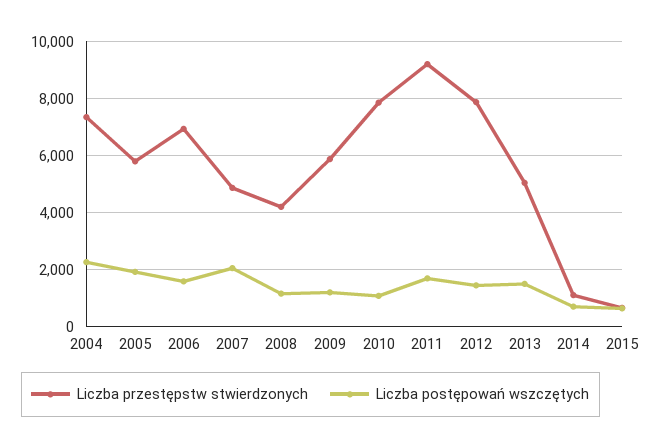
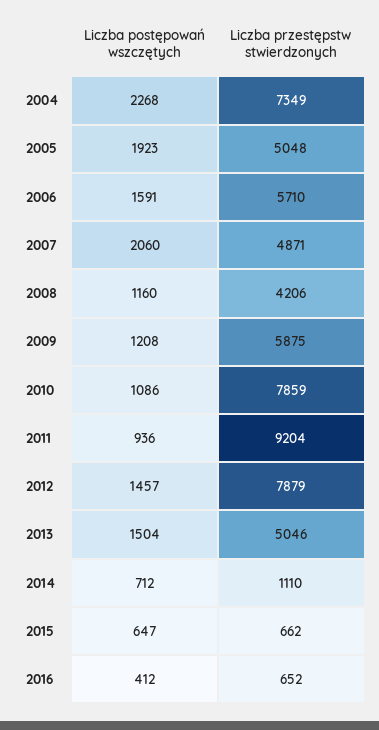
Liczba przestępstw stwierdzonych, 2005: 5750 -> 5048
Liczba przestępstw stwierdzonych, 2006: 7000 -> 5710
Liczba postępowań wszczętych, 2011: 1750 -> 936
Liczba postępowań wszczętych, 2016: none -> 412
Liczba przestępstw stwierdzonych, 2016: none -> 652

